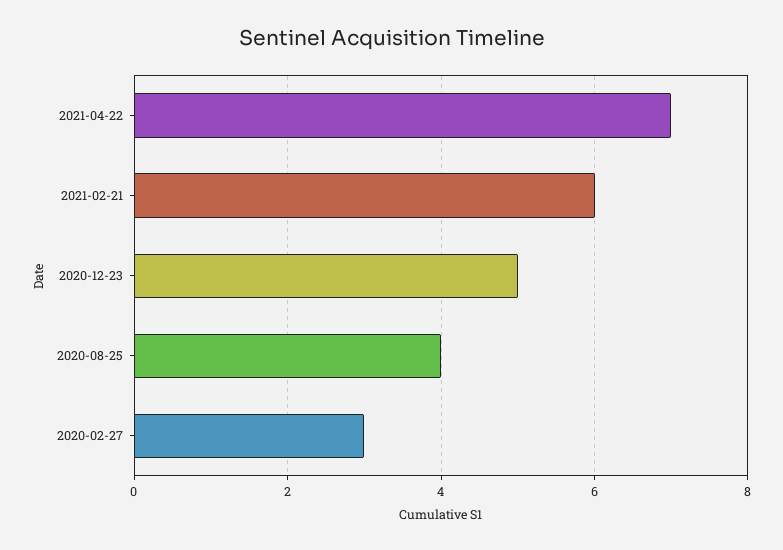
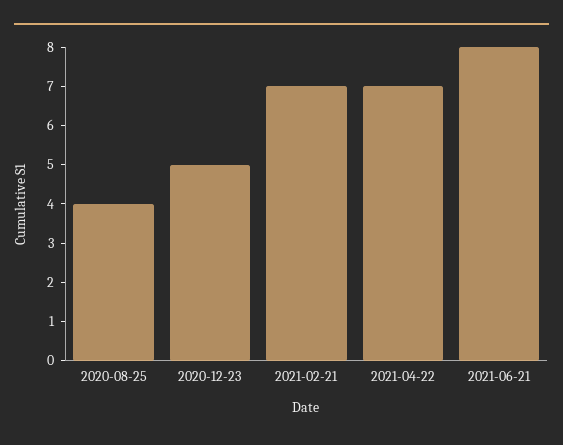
2021-02-21: 6 -> 7
2020-02-27: 3 -> none
2021-06-21: none -> 8

